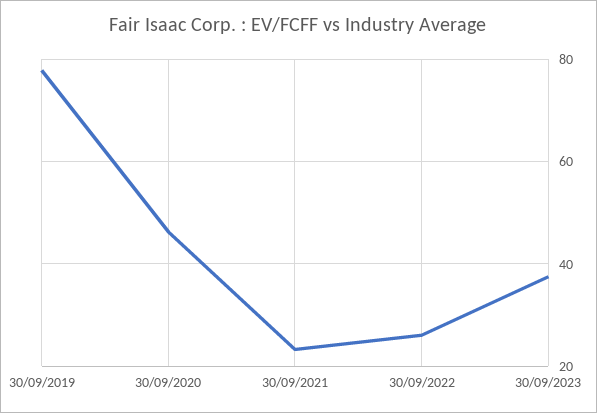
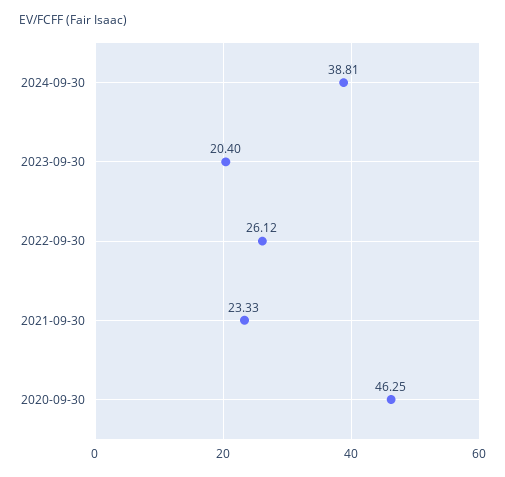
30/09/2019: 78 -> none
30/09/2023: 38 -> 20.4
2024-09-30: none -> 38.81

